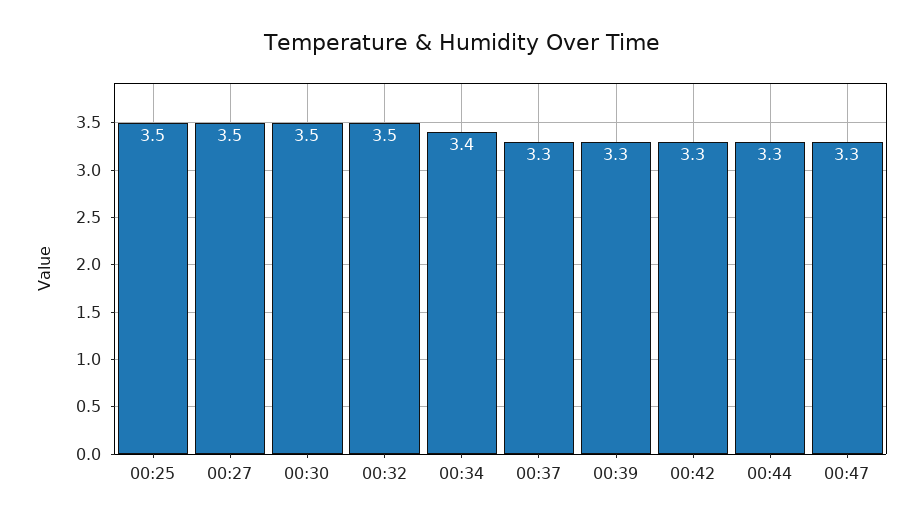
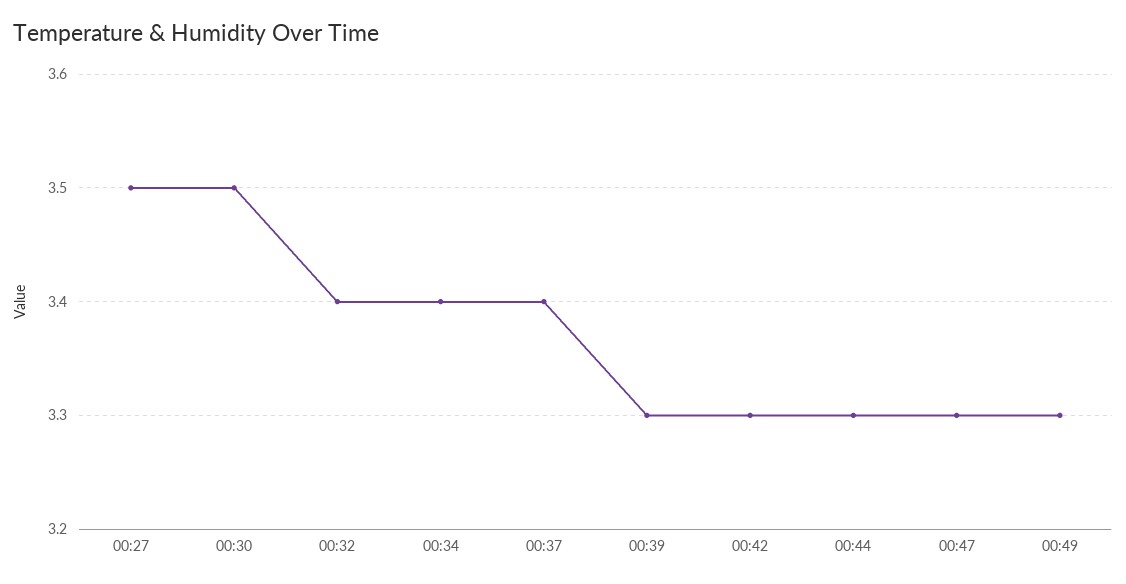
00:25: 3.5 -> none
00:32: 3.5 -> 3.4
00:37: 3.3 -> 3.4
00:49: none -> 3.3

